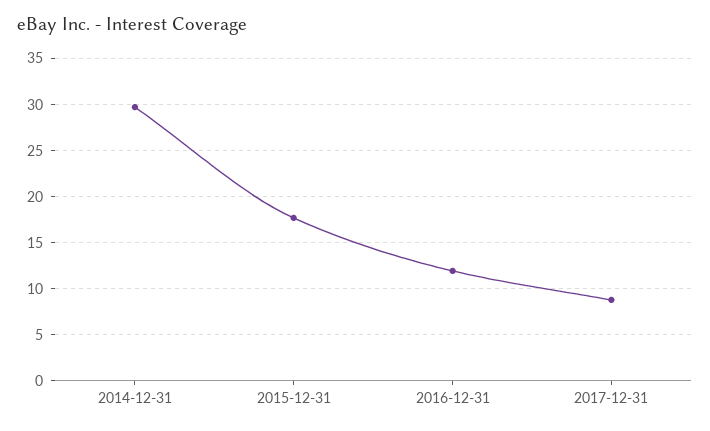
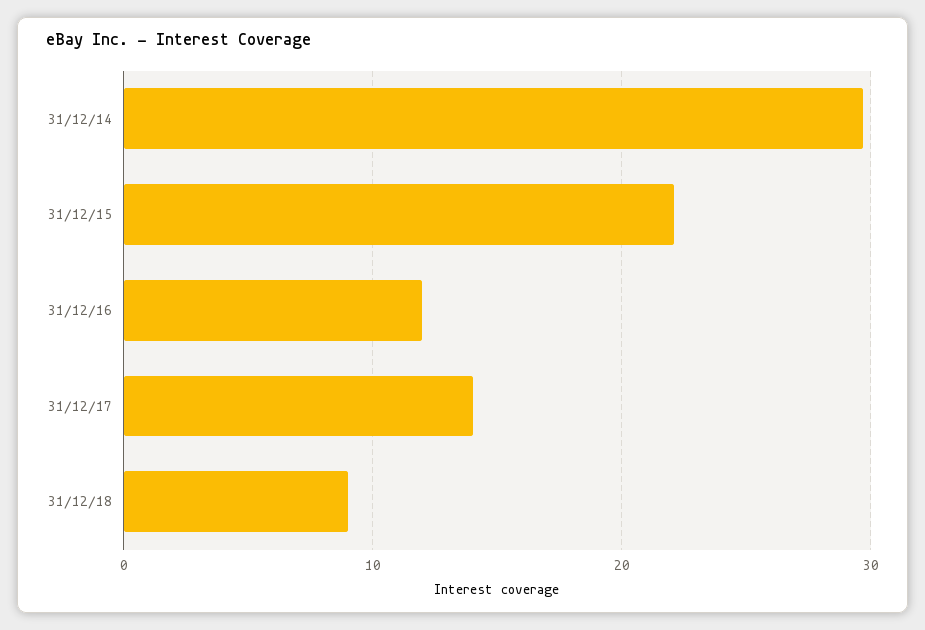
2015-12-31: 18 -> 22
2017-12-31: 9 -> 14
31/12/18: none -> 9

